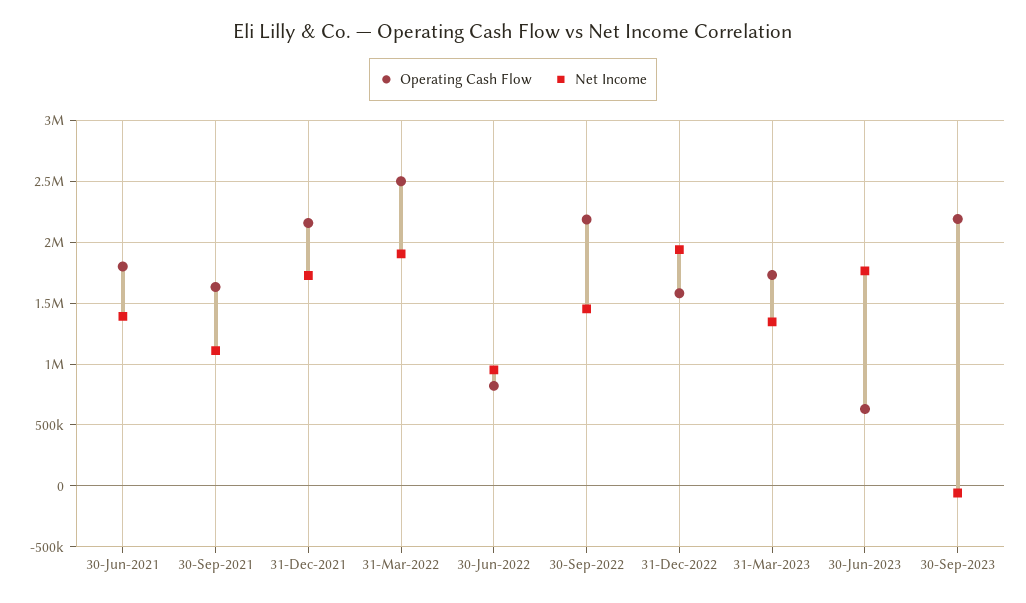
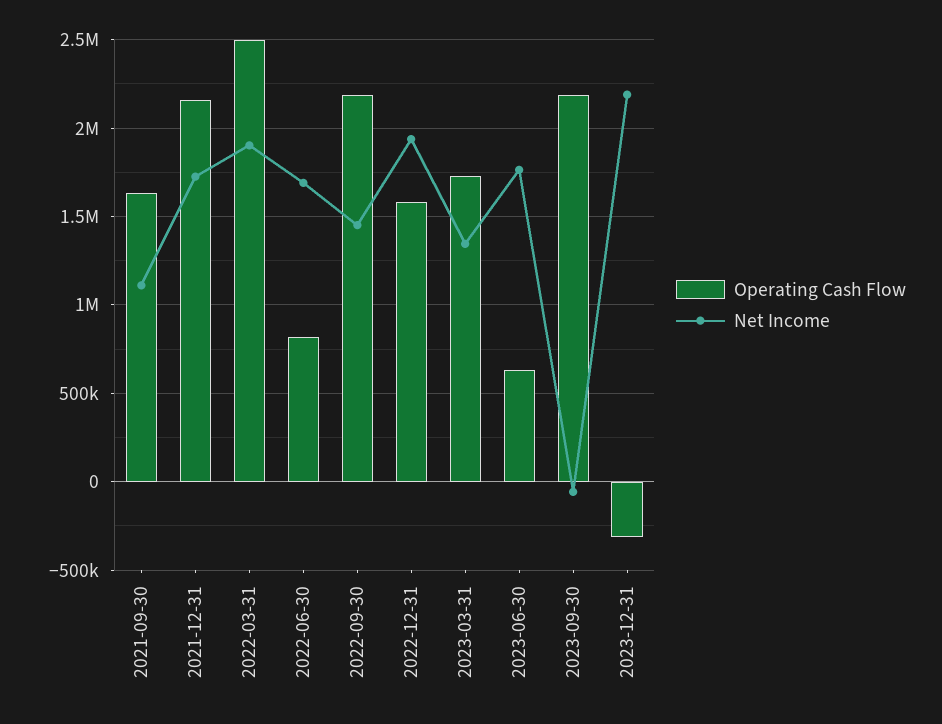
Operating Cash Flow, 30-Jun-2021: 1800000 -> none
Net Income, 30-Jun-2021: 1400000 -> none
Net Income, 30-Jun-2022: 950000 -> 1700000
Operating Cash Flow, 2023-12-31: none -> -300000
Net Income, 2023-12-31: none -> 2200000

